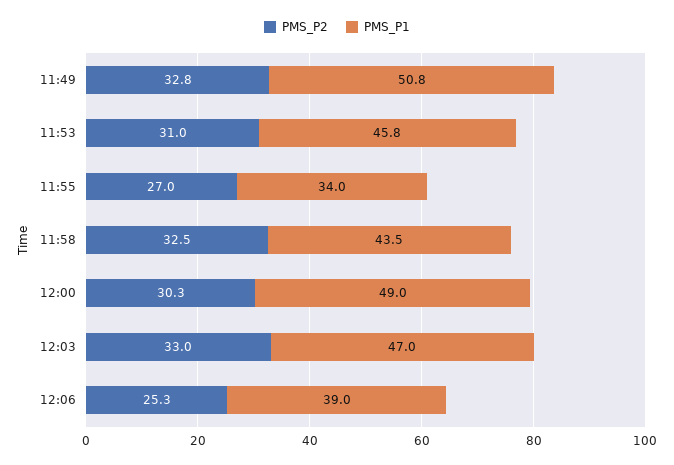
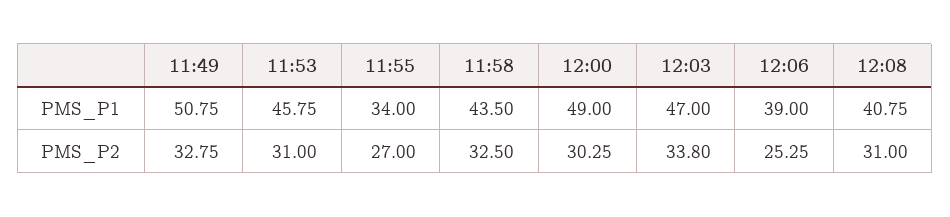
PMS_P2, 12:03: 33 -> 33.8
PMS_P1, 12:08: none -> 40.75
PMS_P2, 12:08: none -> 31

